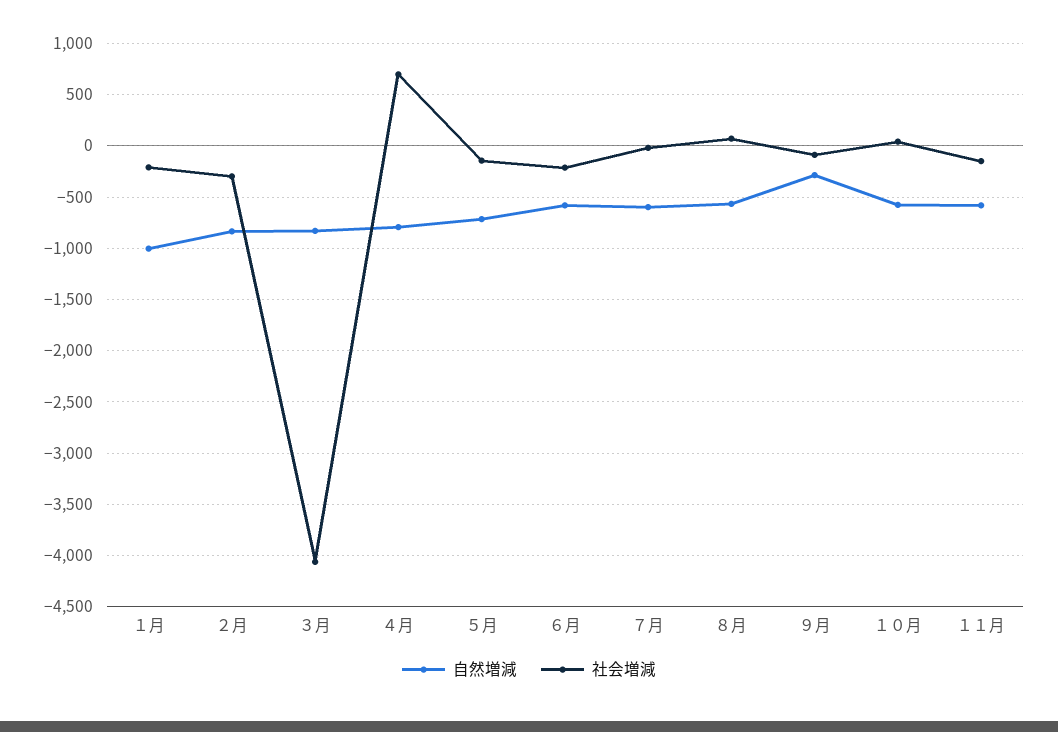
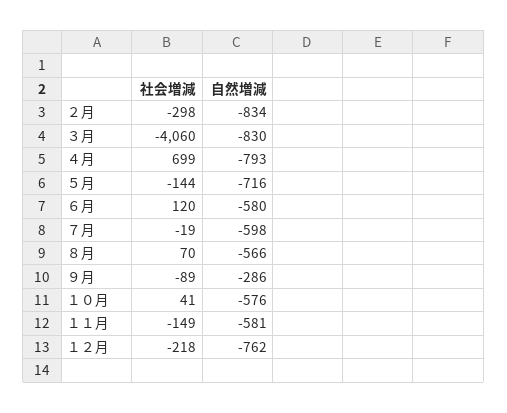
自然増減, １月: -1000 -> none
社会増減, １月: -200 -> none
社会増減, ６月: -200 -> 120
社会増減, １２月: none -> -218
自然増減, １２月: none -> -762

